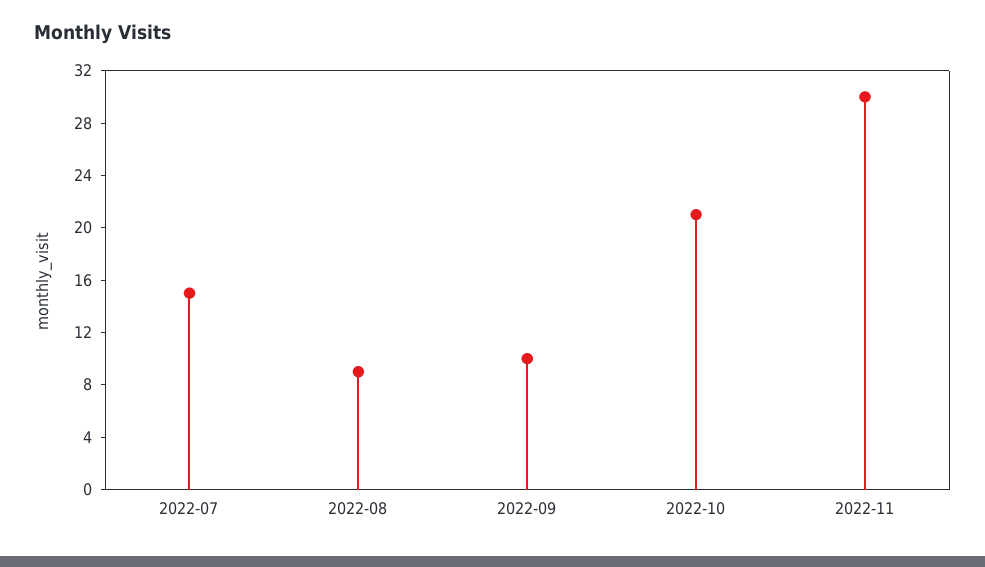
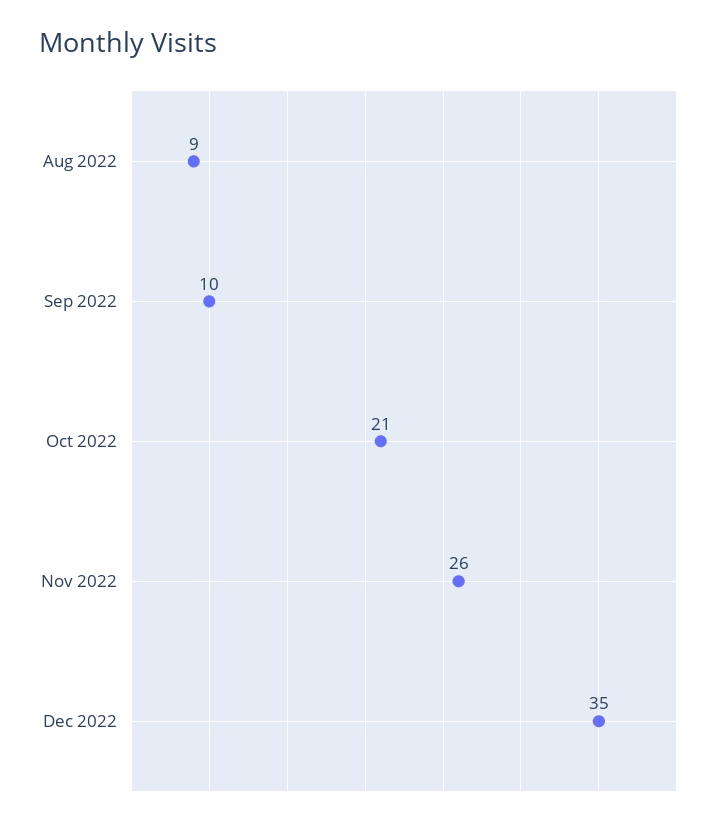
2022-07: 15 -> none
2022-11: 30 -> 26
Dec 2022: none -> 35

